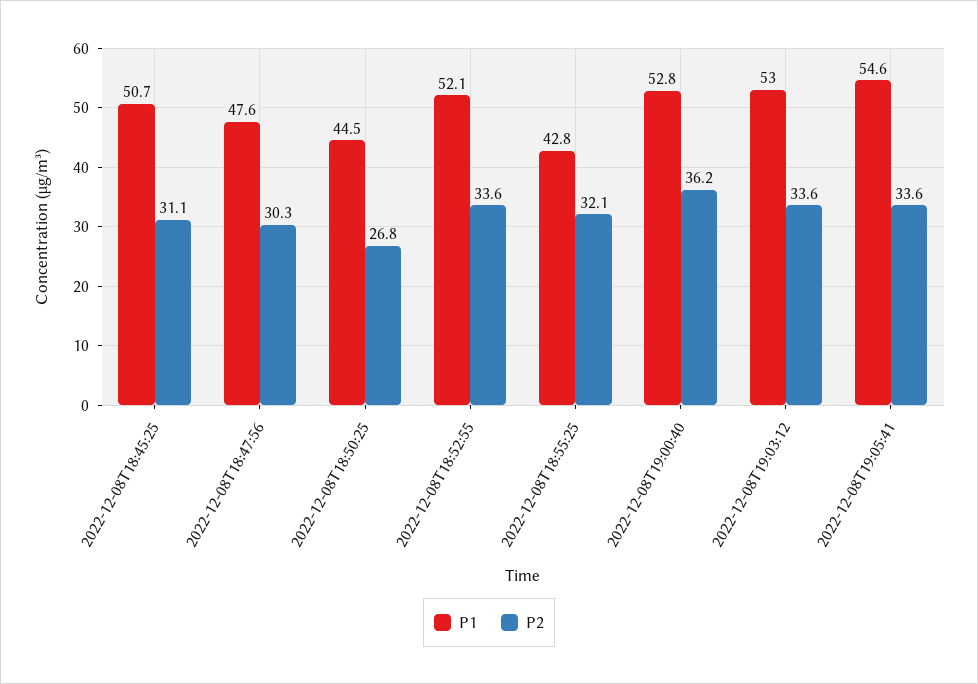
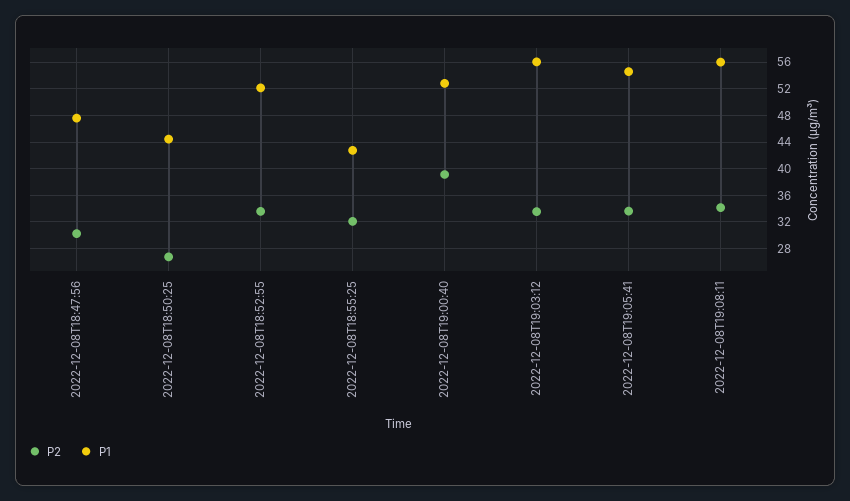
P1, 2022-12-08T18:45:25: 50.7 -> none
P2, 2022-12-08T18:45:25: 31.1 -> none
P2, 2022-12-08T19:00:40: 36.2 -> 39
P1, 2022-12-08T19:03:12: 53 -> 56
P2, 2022-12-08T19:08:11: none -> 34
P1, 2022-12-08T19:08:11: none -> 56

